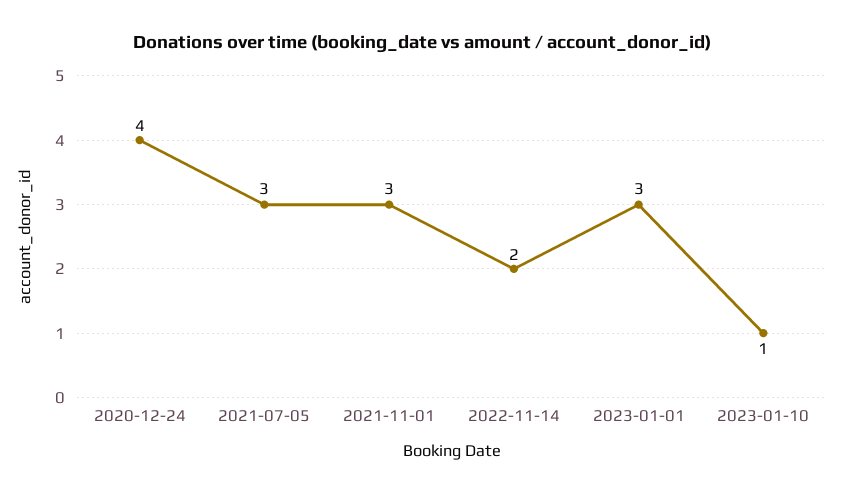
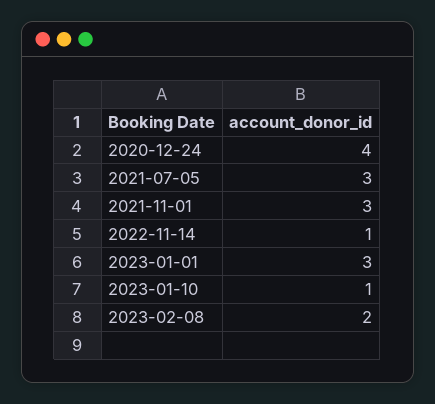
2022-11-14: 2 -> 1
2023-02-08: none -> 2

